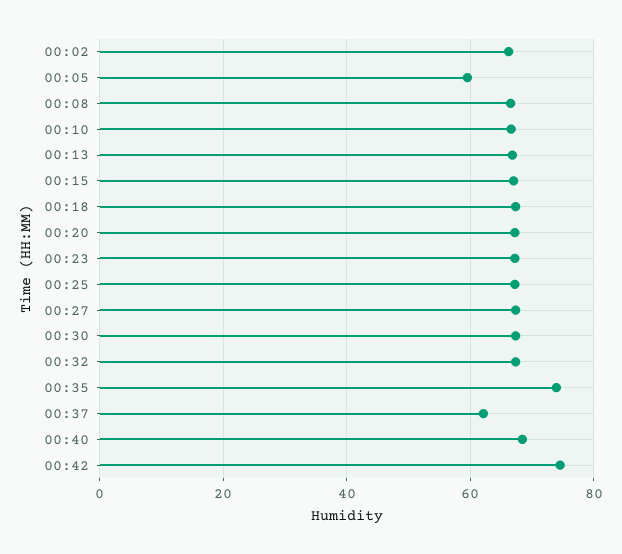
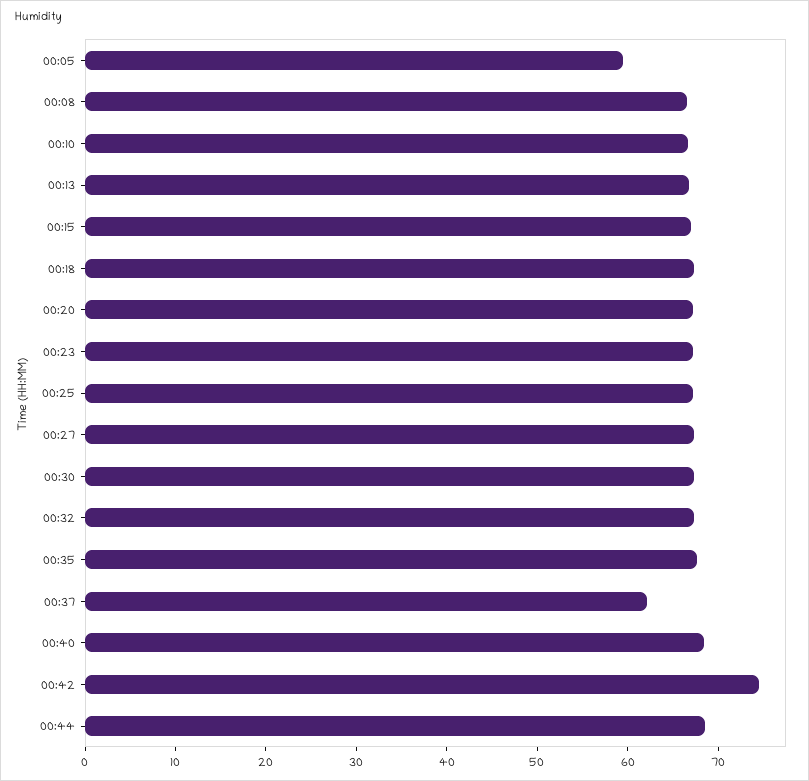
00:02: 66 -> none
00:35: 74 -> 68
00:44: none -> 68

